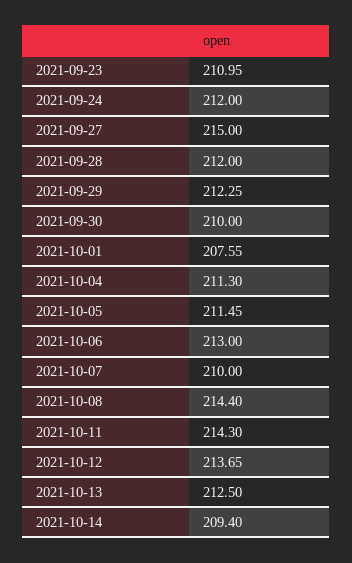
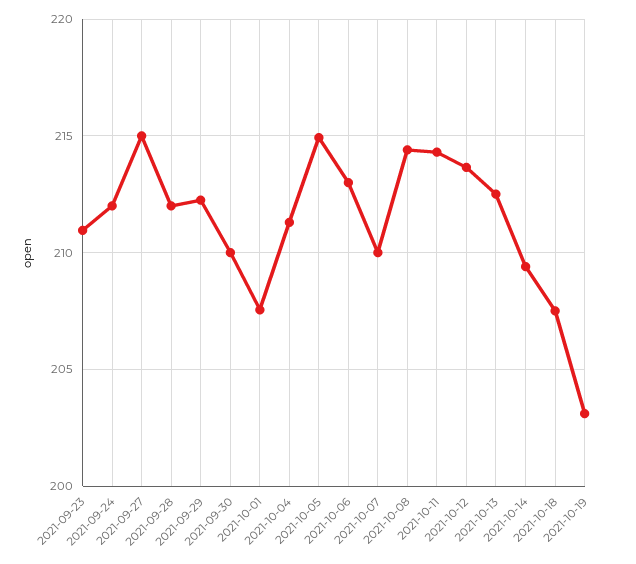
2021-10-05: 211.45 -> 215
2021-10-18: none -> 207.5
2021-10-19: none -> 203

